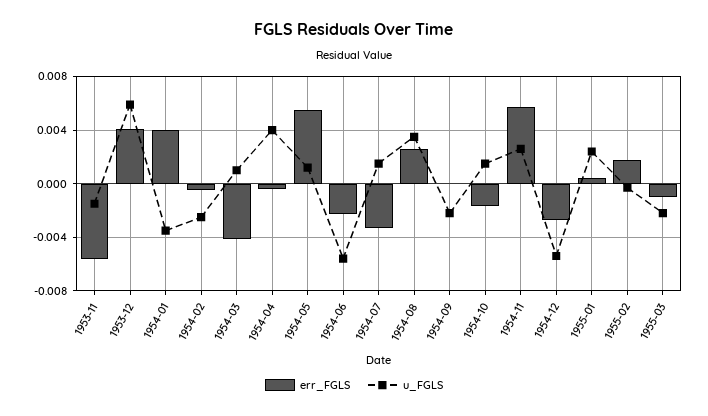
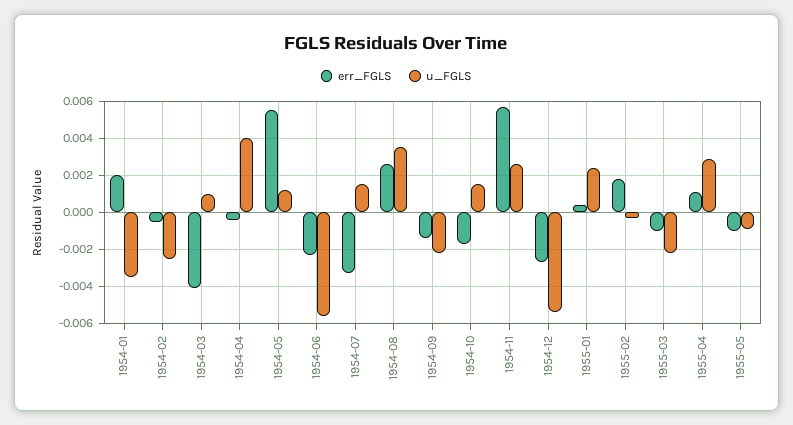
err_FGLS, 1953-11: -0.0055 -> none
u_FGLS, 1953-11: -0.0015 -> none
err_FGLS, 1953-12: 0.004 -> none
u_FGLS, 1953-12: 0.006 -> none
err_FGLS, 1954-01: 0.004 -> 0.002
err_FGLS, 1954-09: 0 -> -0.0015
err_FGLS, 1955-04: none -> 0.001
u_FGLS, 1955-04: none -> 0.003
err_FGLS, 1955-05: none -> -0.001
u_FGLS, 1955-05: none -> -0.001

